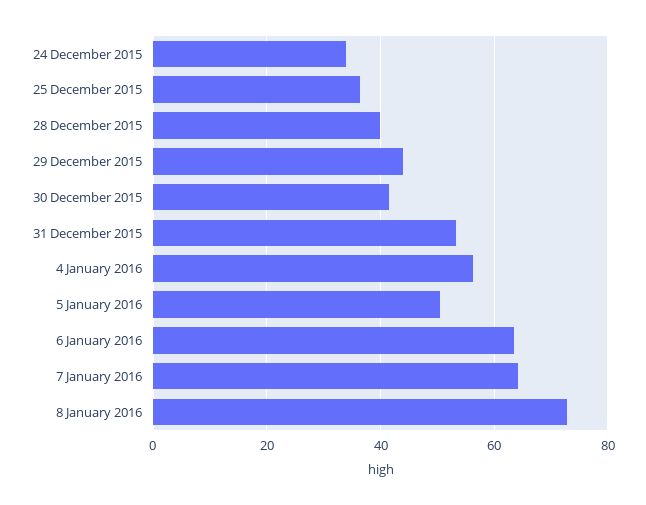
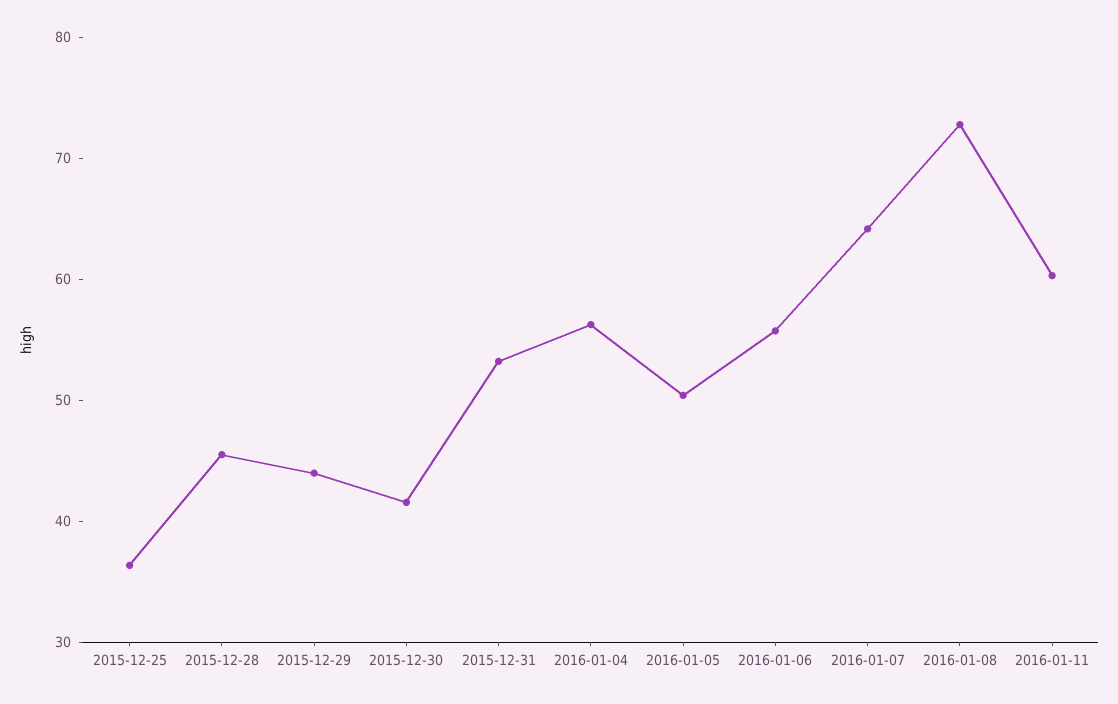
24 December 2015: 34 -> none
28 December 2015: 40 -> 46
6 January 2016: 64 -> 56
2016-01-11: none -> 60

